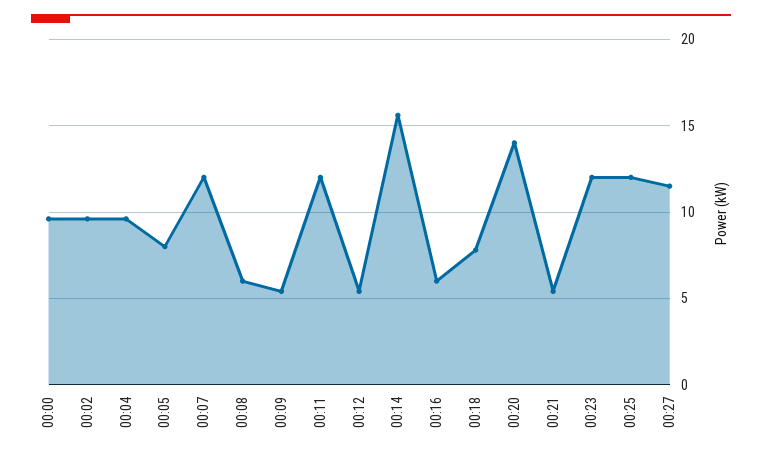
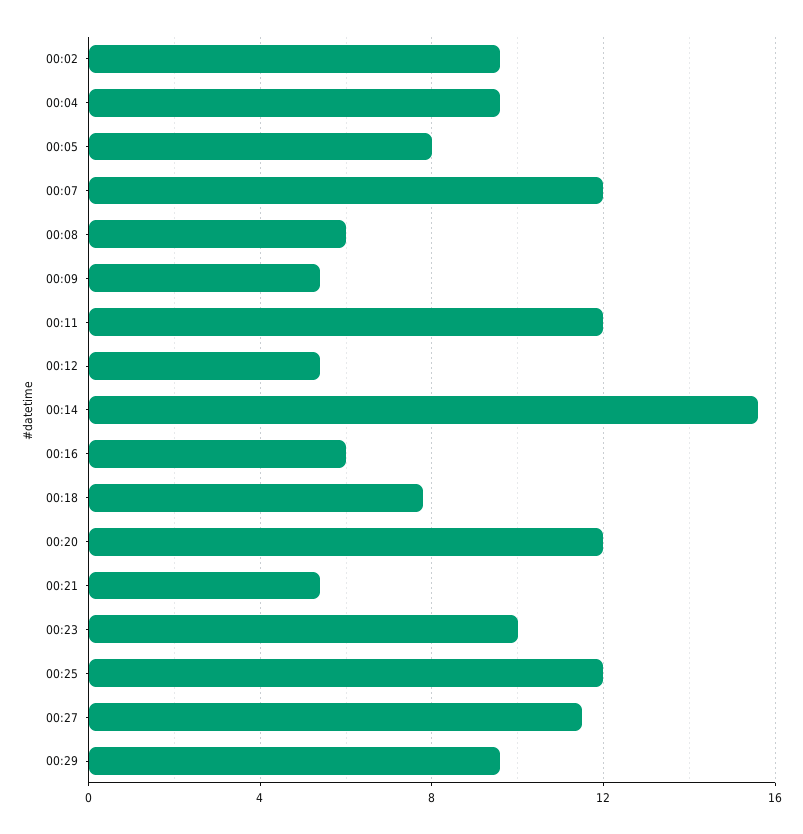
00:00: 9.5 -> none
00:20: 14 -> 12
00:23: 12 -> 10
00:29: none -> 9.5

